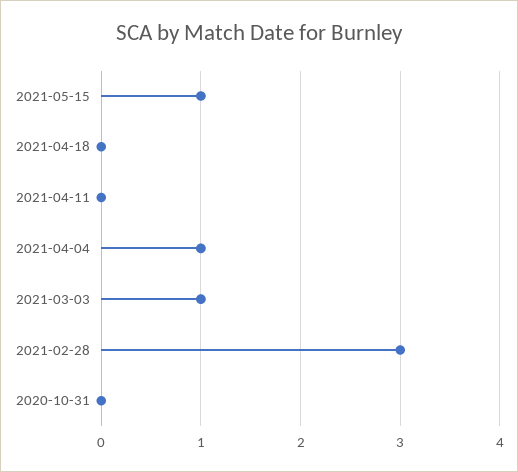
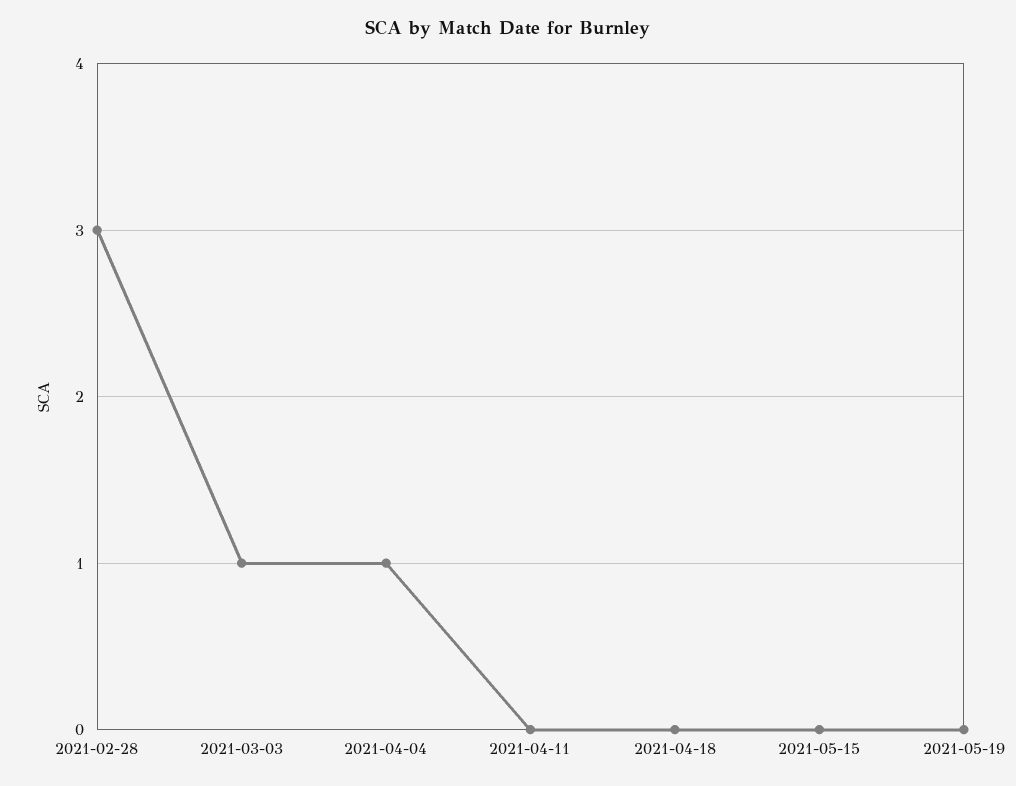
2021-05-15: 1 -> 0
2020-10-31: 0 -> none
2021-05-19: none -> 0

